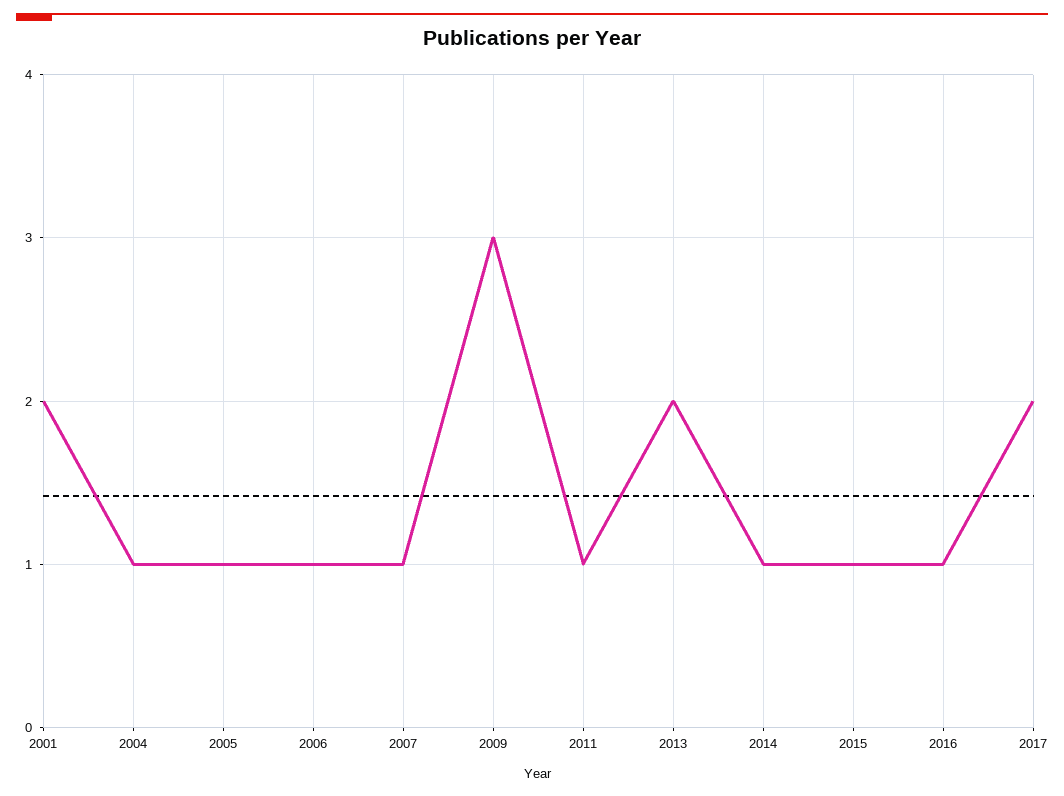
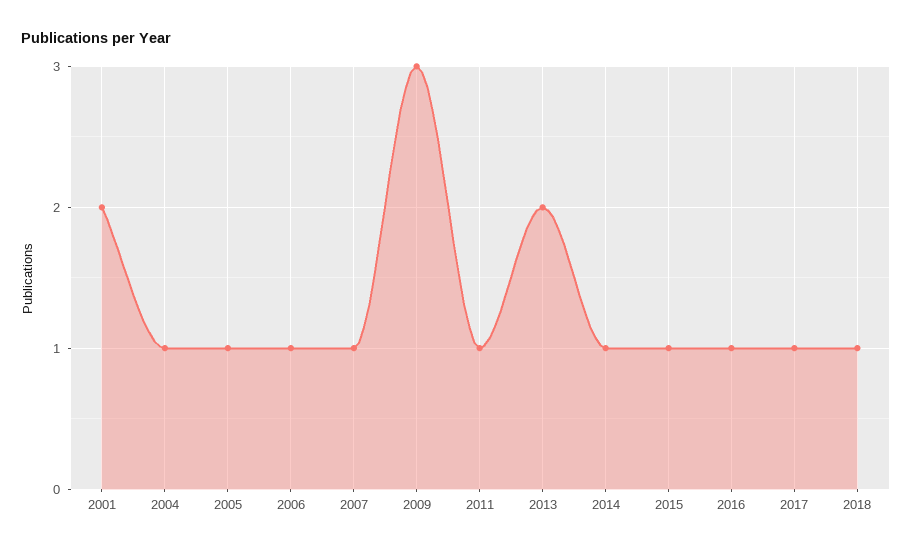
2017: 2 -> 1
2018: none -> 1

